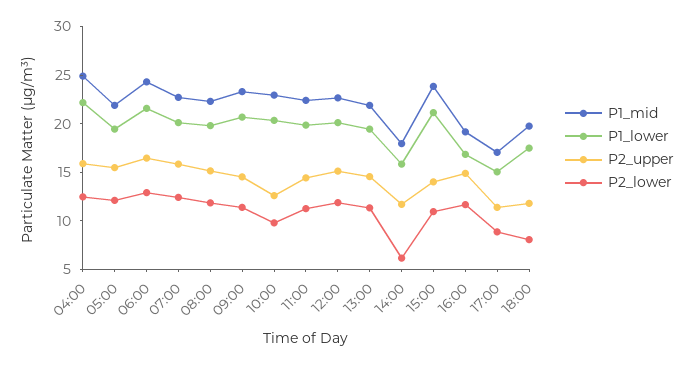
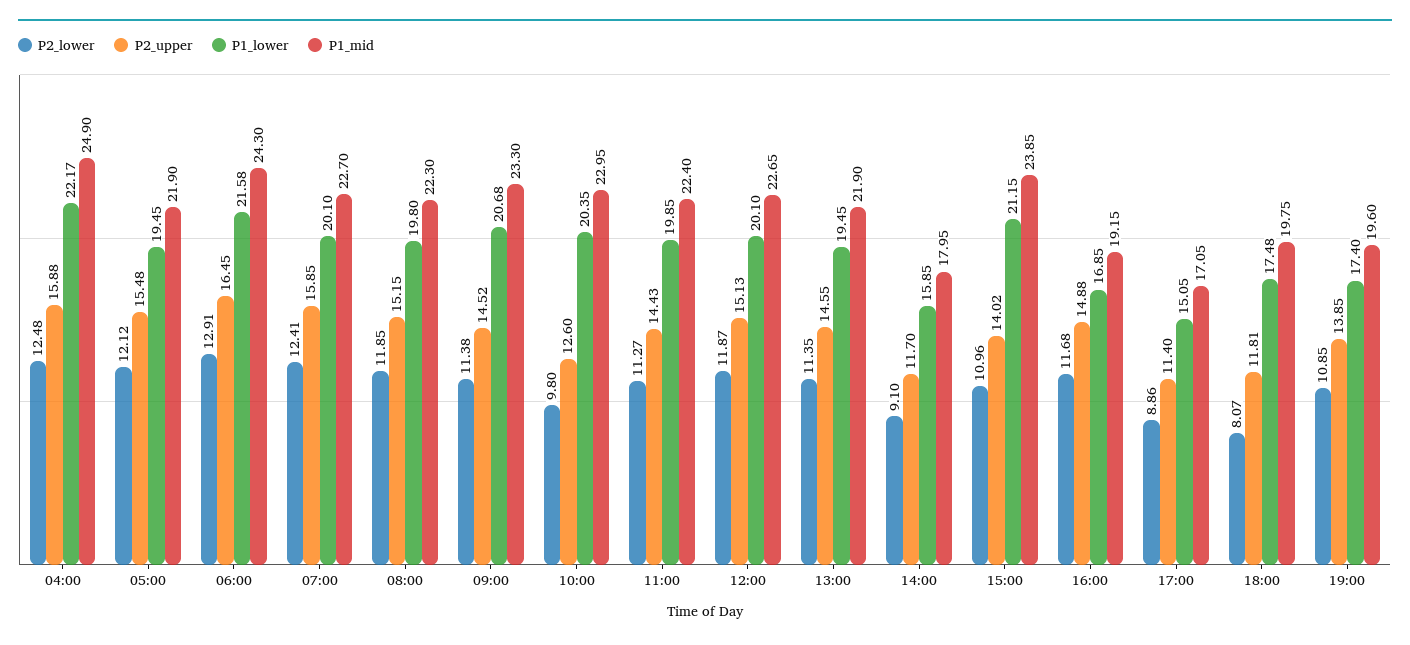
P2_lower, 14:00: 6 -> 9.1
P2_lower, 19:00: none -> 10.85
P2_upper, 19:00: none -> 13.85
P1_lower, 19:00: none -> 17.4
P1_mid, 19:00: none -> 19.6

